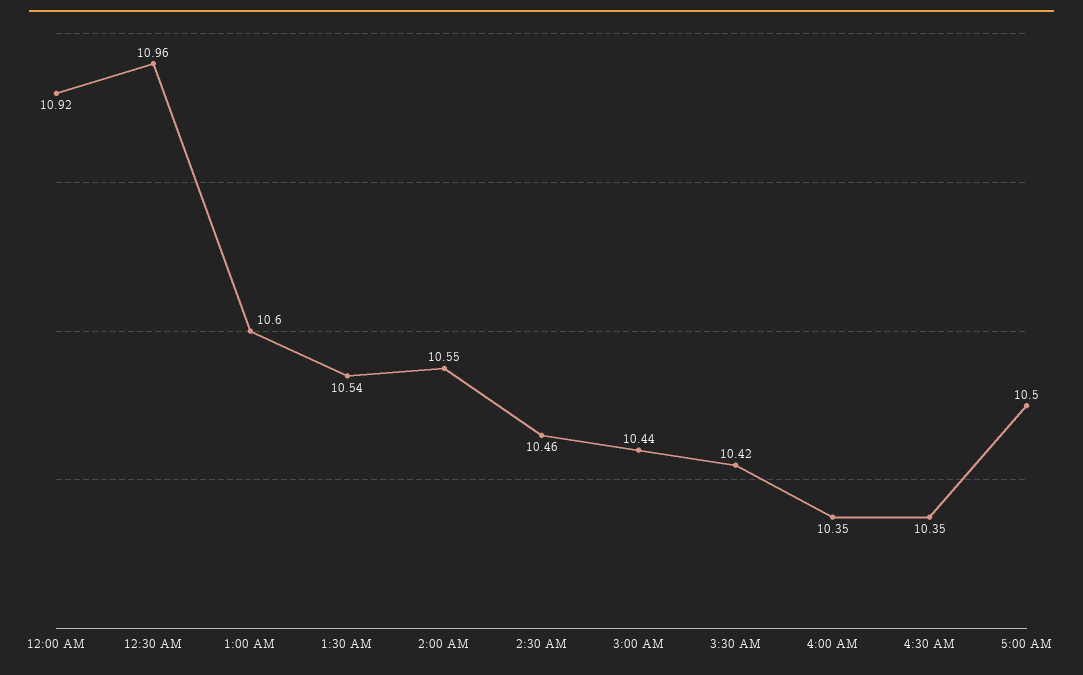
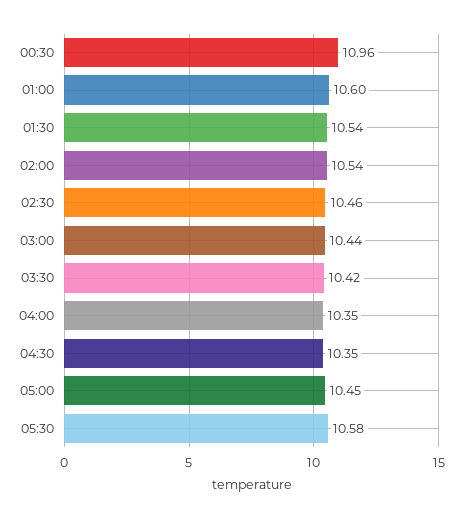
12:00 AM: 10.92 -> none
2:00 AM: 10.55 -> 10.54
5:00 AM: 10.5 -> 10.45
05:30: none -> 10.58

